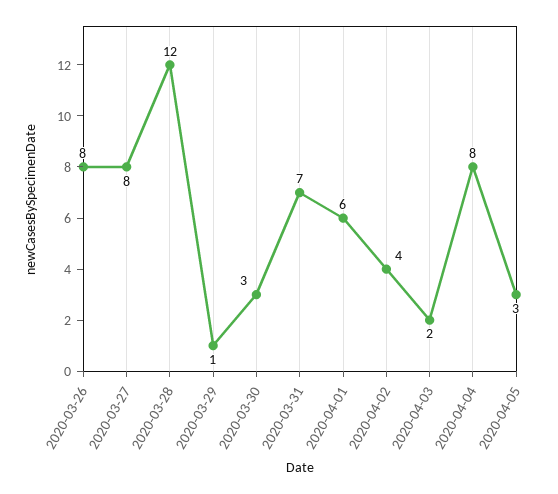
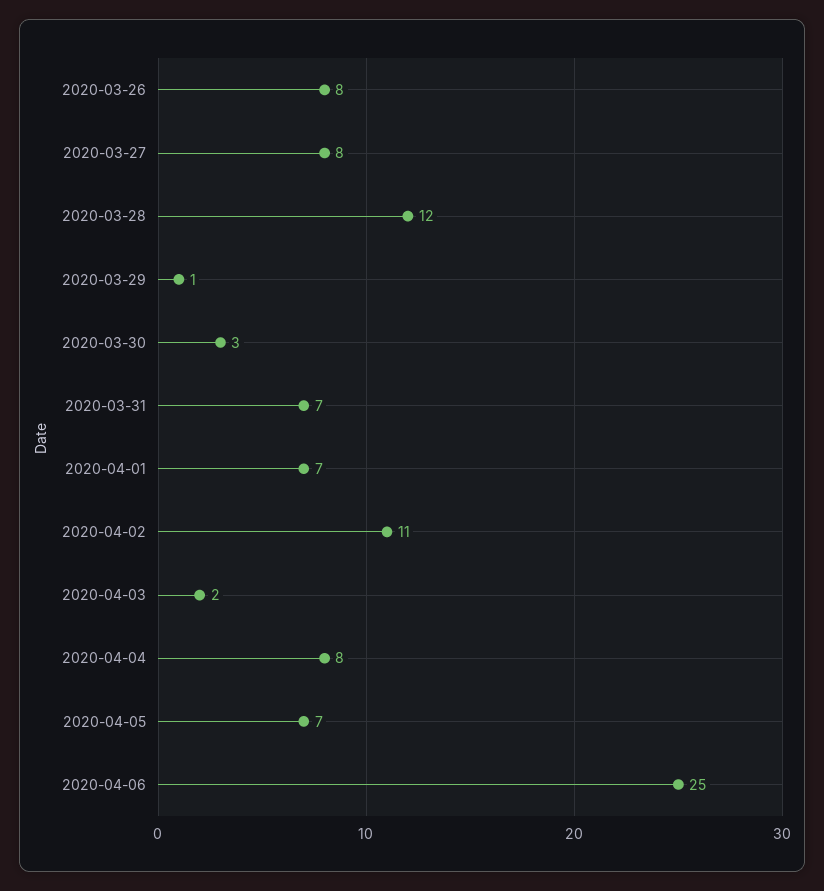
2020-04-01: 6 -> 7
2020-04-02: 4 -> 11
2020-04-05: 3 -> 7
2020-04-06: none -> 25

